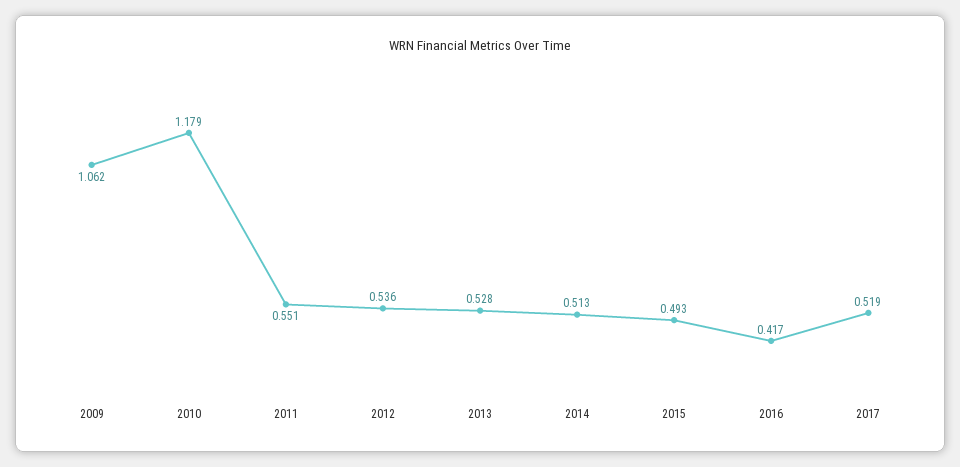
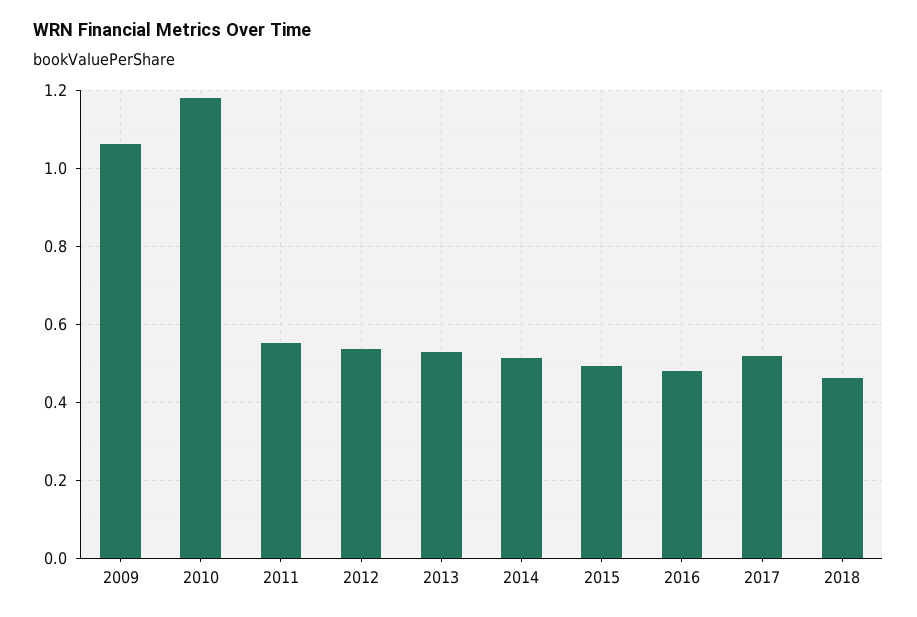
2016: 0.417 -> 0.48
2018: none -> 0.46

